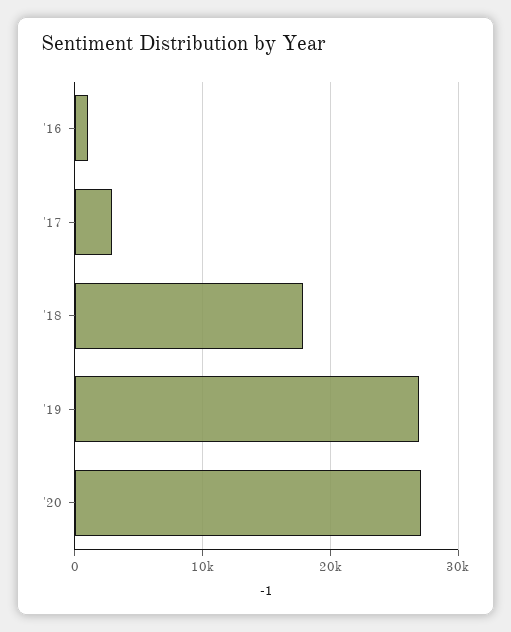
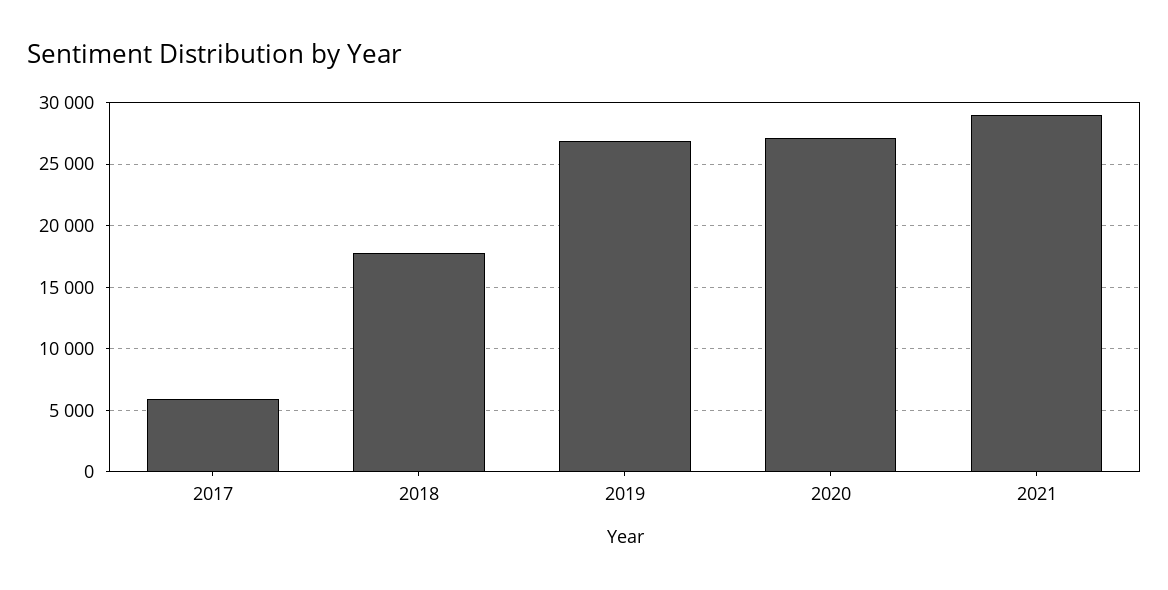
'16: 1000 -> none
'17: 3000 -> 6000
2021: none -> 29000

